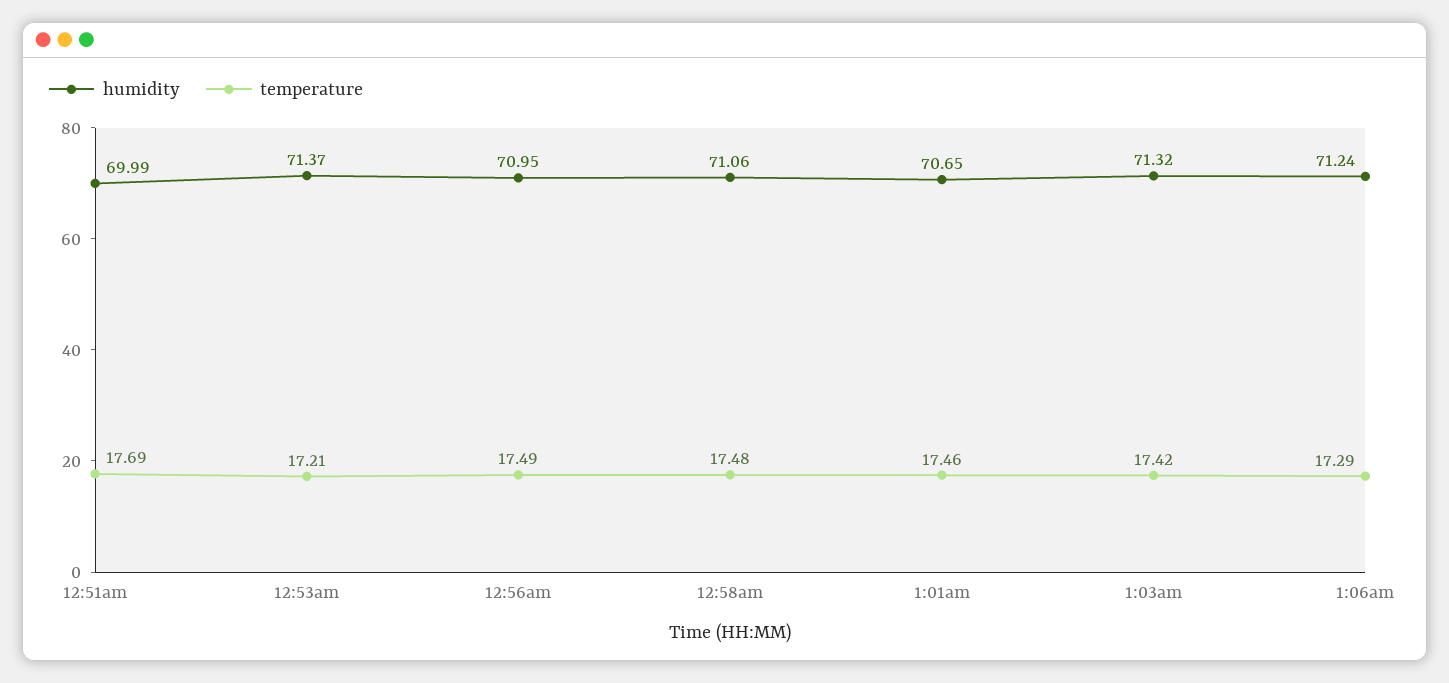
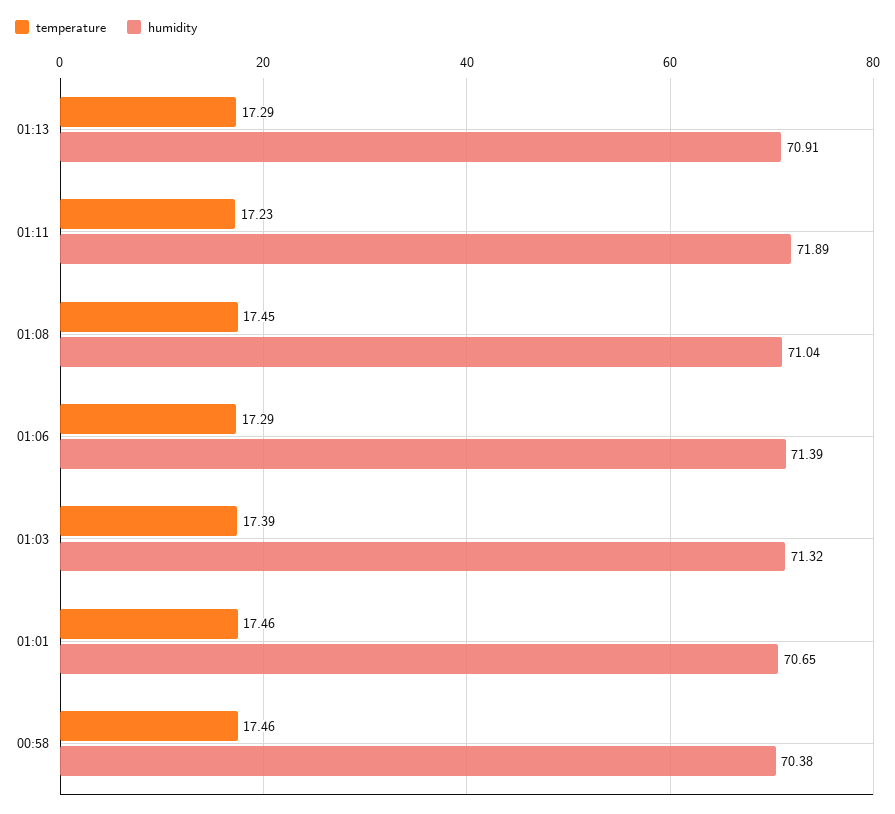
humidity, 12:51am: 69.99 -> none
temperature, 12:51am: 17.69 -> none
humidity, 12:53am: 71.37 -> none
temperature, 12:53am: 17.21 -> none
humidity, 12:56am: 70.95 -> none
temperature, 12:56am: 17.49 -> none
humidity, 12:58am: 71.06 -> 70.38
temperature, 12:58am: 17.48 -> 17.46
temperature, 1:03am: 17.42 -> 17.39
humidity, 1:06am: 71.24 -> 71.39
temperature, 01:13: none -> 17.29
humidity, 01:13: none -> 70.91
temperature, 01:11: none -> 17.23
humidity, 01:11: none -> 71.89
temperature, 01:08: none -> 17.45
humidity, 01:08: none -> 71.04

